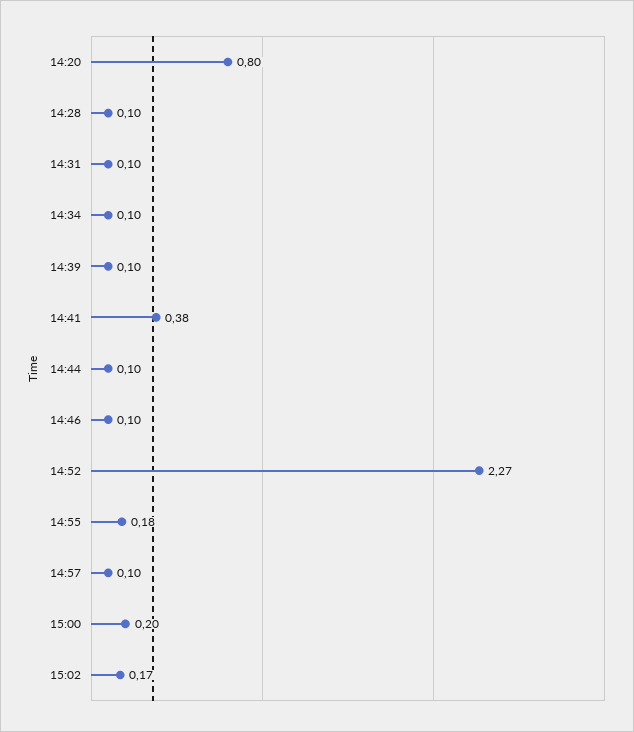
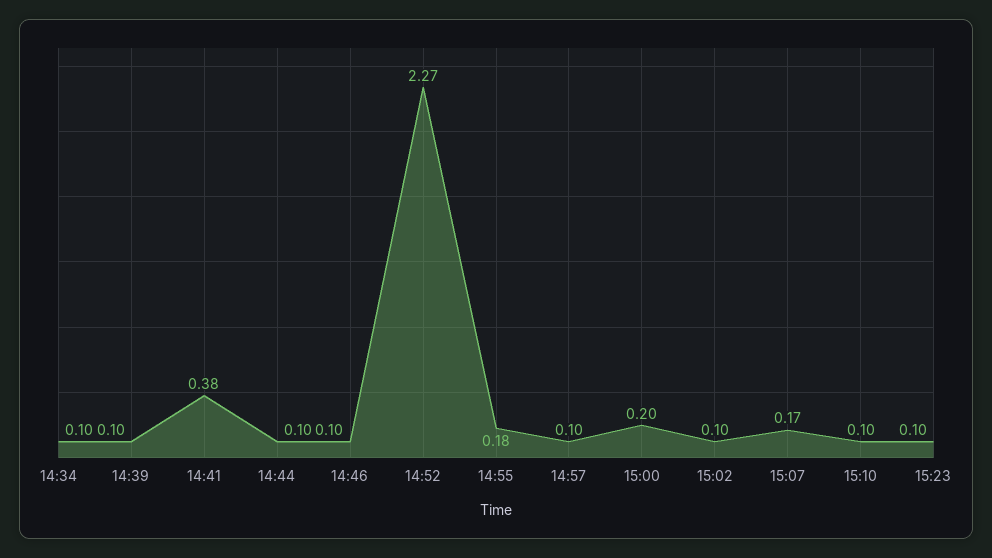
14:20: 0.8 -> none
14:28: 0.1 -> none
14:31: 0.1 -> none
15:02: 0.17 -> 0.1
15:07: none -> 0.17
15:10: none -> 0.1
15:23: none -> 0.1

